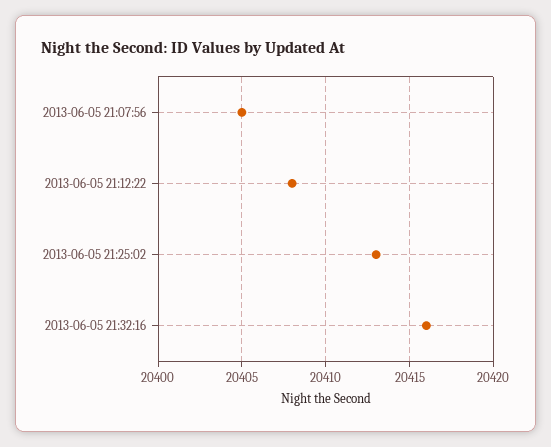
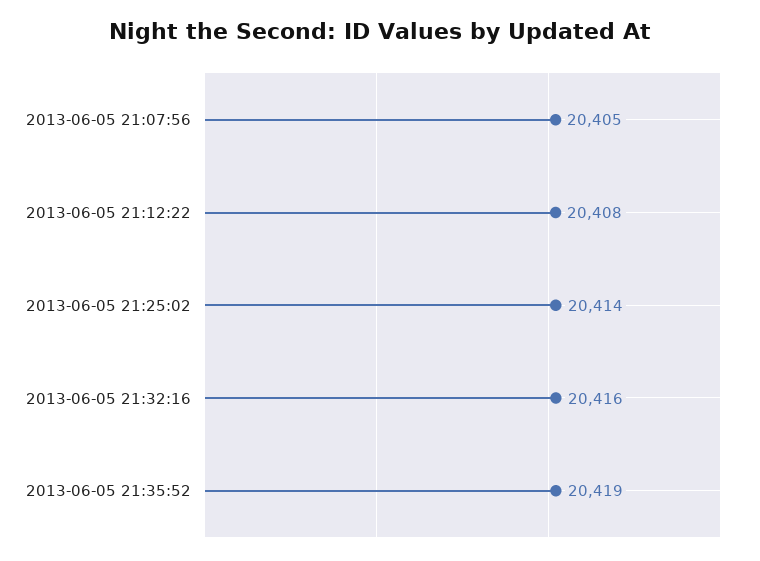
2013-06-05 21:25:02: 20413 -> 20414
2013-06-05 21:35:52: none -> 20419

